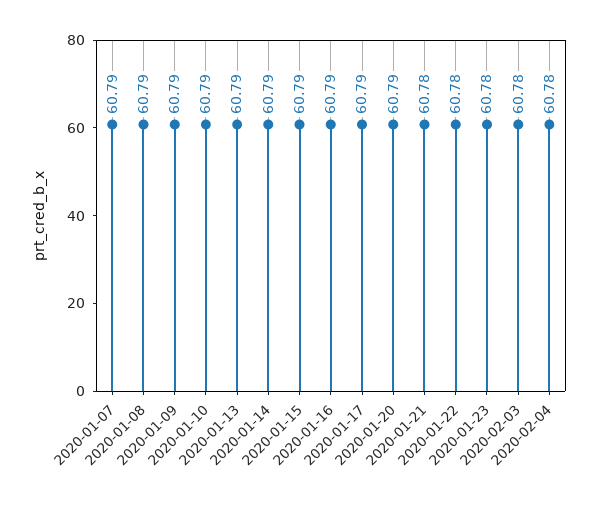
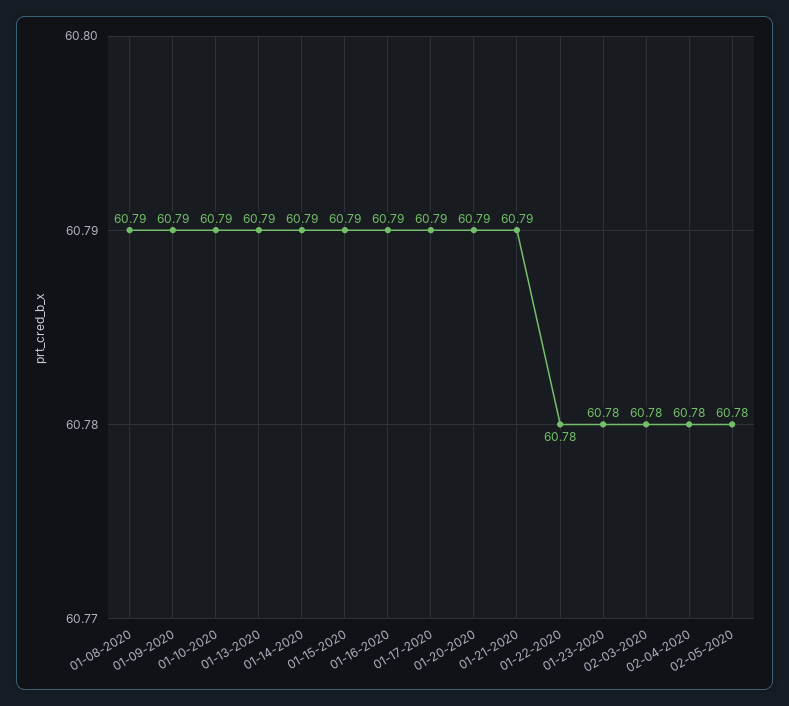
2020-01-07: 60.79 -> none
2020-01-21: 60.78 -> 60.79
02-05-2020: none -> 60.78

